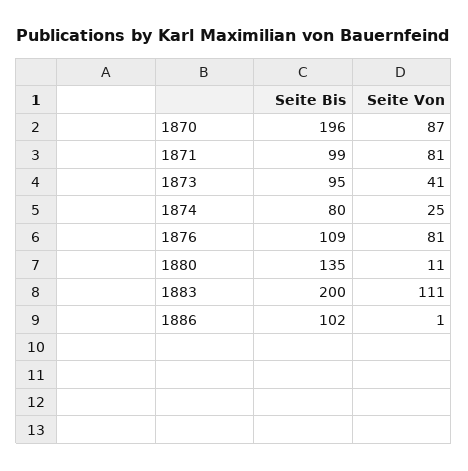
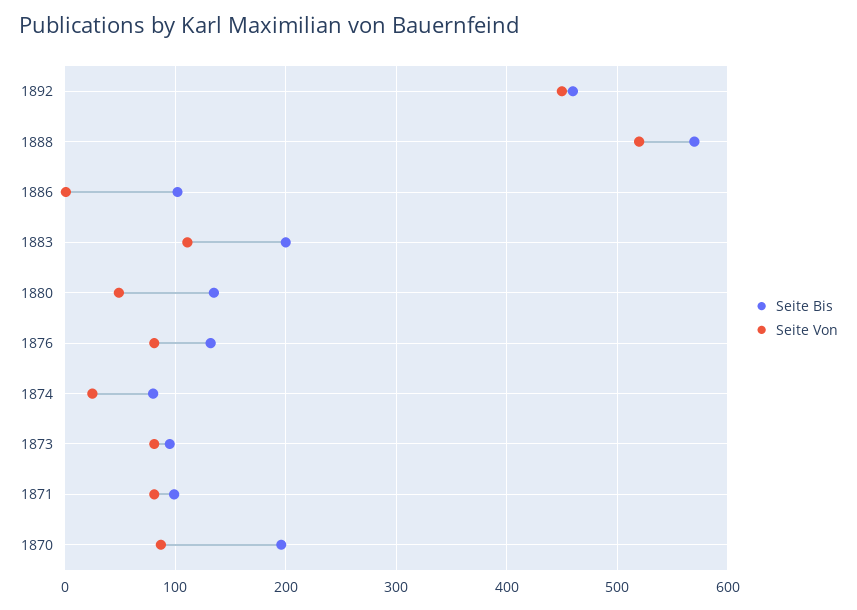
Seite Von, 1873: 41 -> 80
Seite Bis, 1876: 109 -> 130
Seite Von, 1880: 11 -> 50
Seite Bis, 1892: none -> 460
Seite Von, 1892: none -> 450
Seite Bis, 1888: none -> 570
Seite Von, 1888: none -> 520

